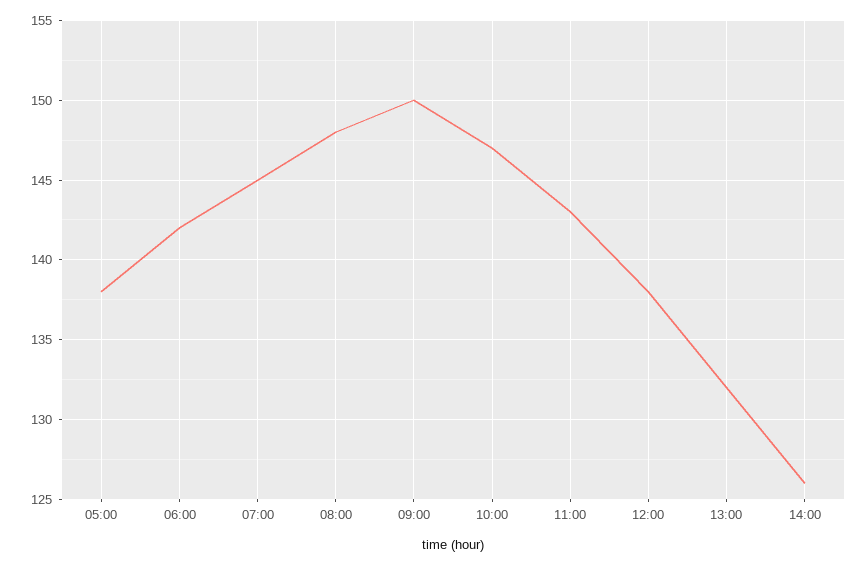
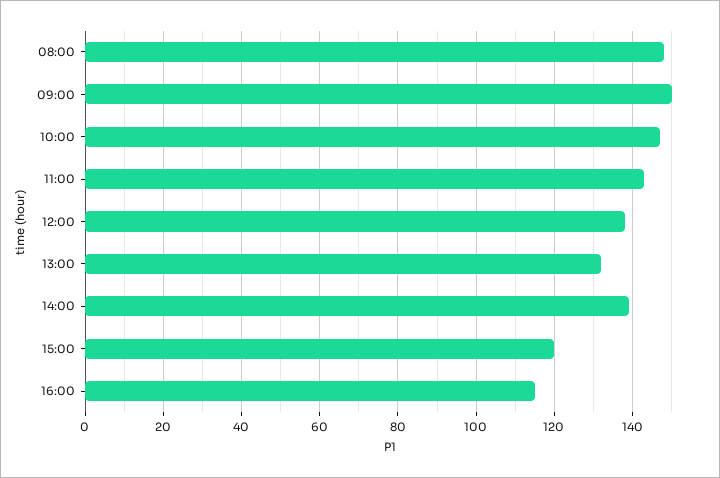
05:00: 138 -> none
06:00: 142 -> none
07:00: 145 -> none
14:00: 126 -> 140
15:00: none -> 120
16:00: none -> 115

